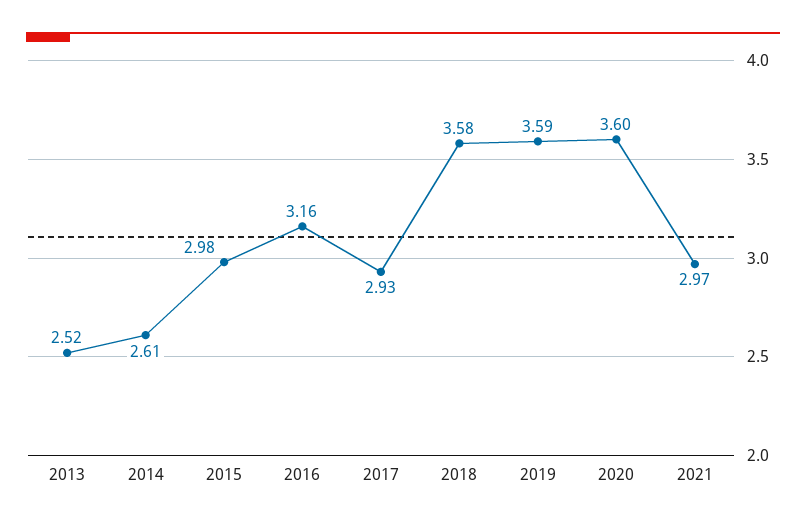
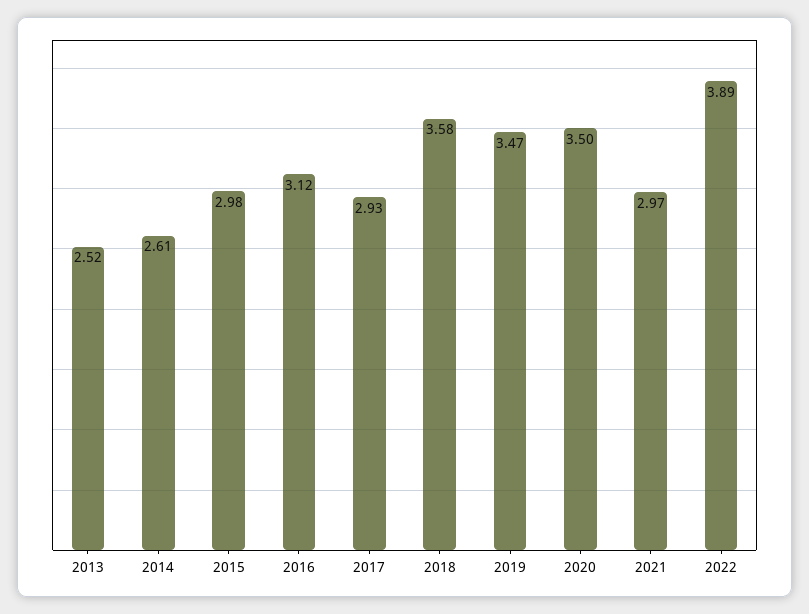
2016: 3.16 -> 3.12
2019: 3.59 -> 3.47
2020: 3.6 -> 3.5
2022: none -> 3.89

